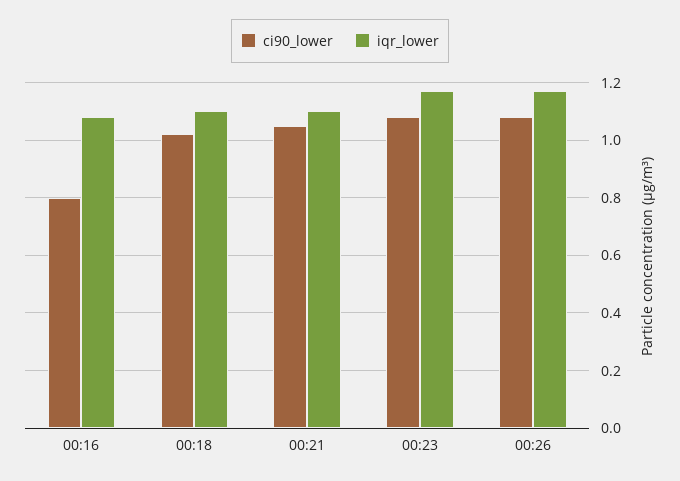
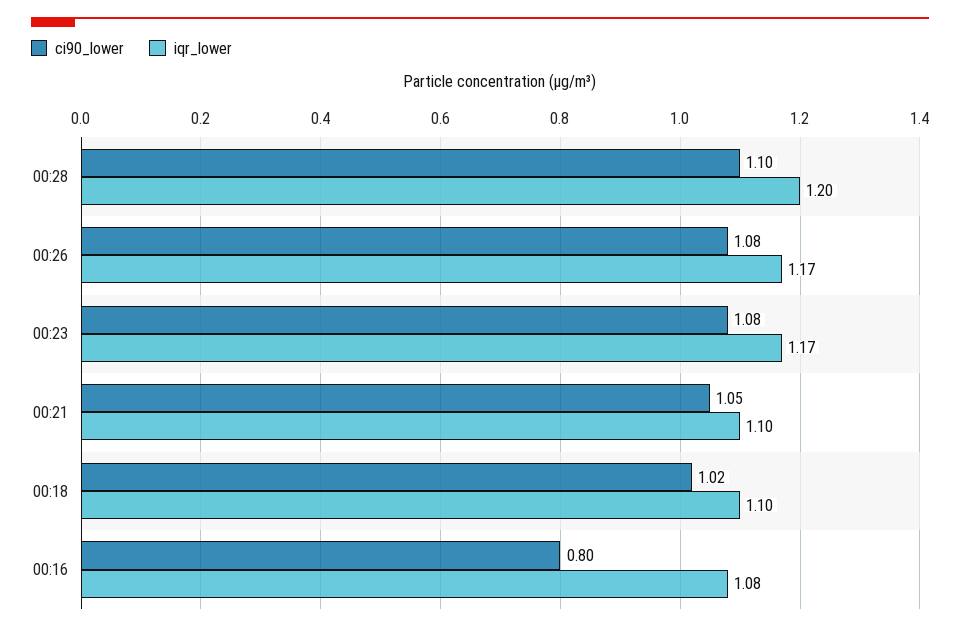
ci90_lower, 00:28: none -> 1.1
iqr_lower, 00:28: none -> 1.2

